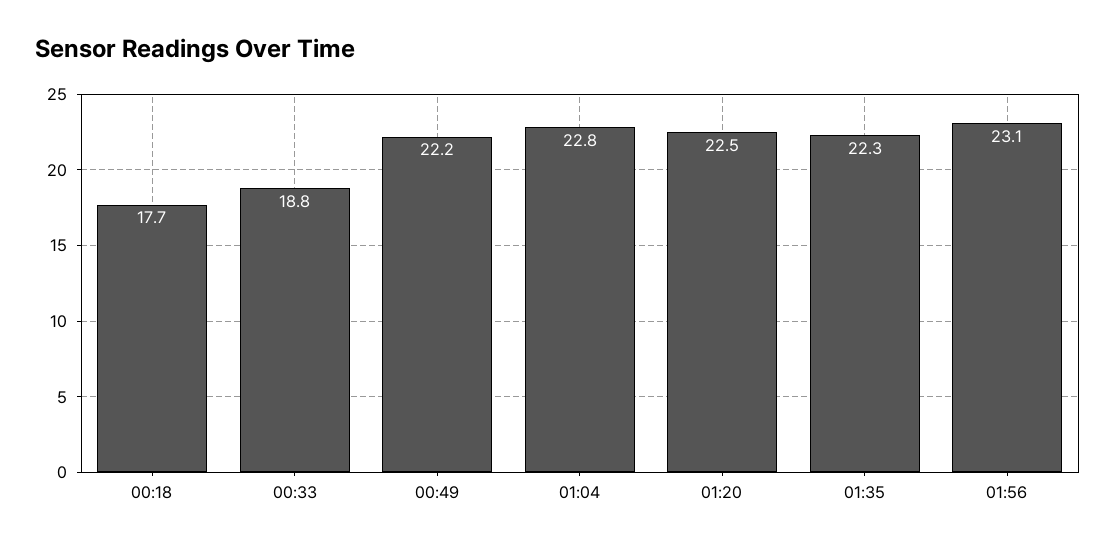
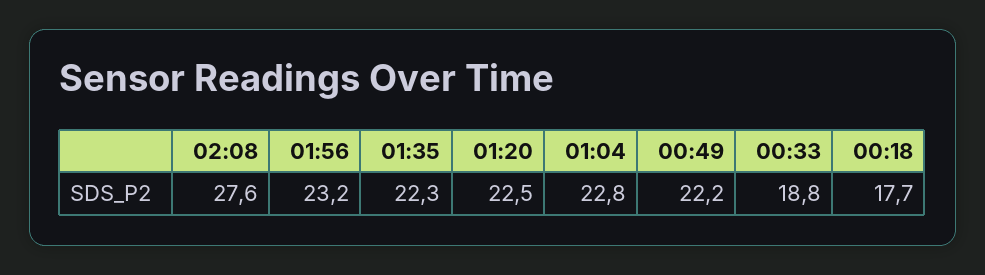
01:56: 23.1 -> 23.2
02:08: none -> 27.6

